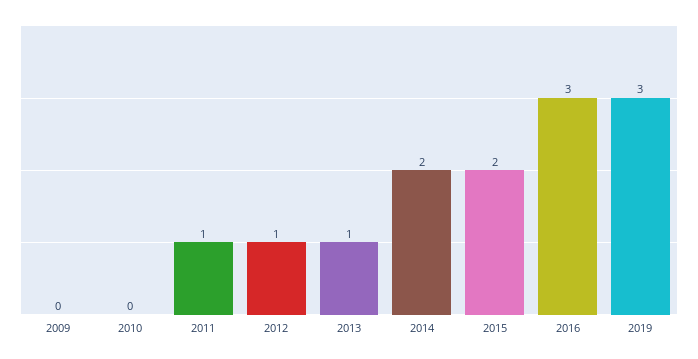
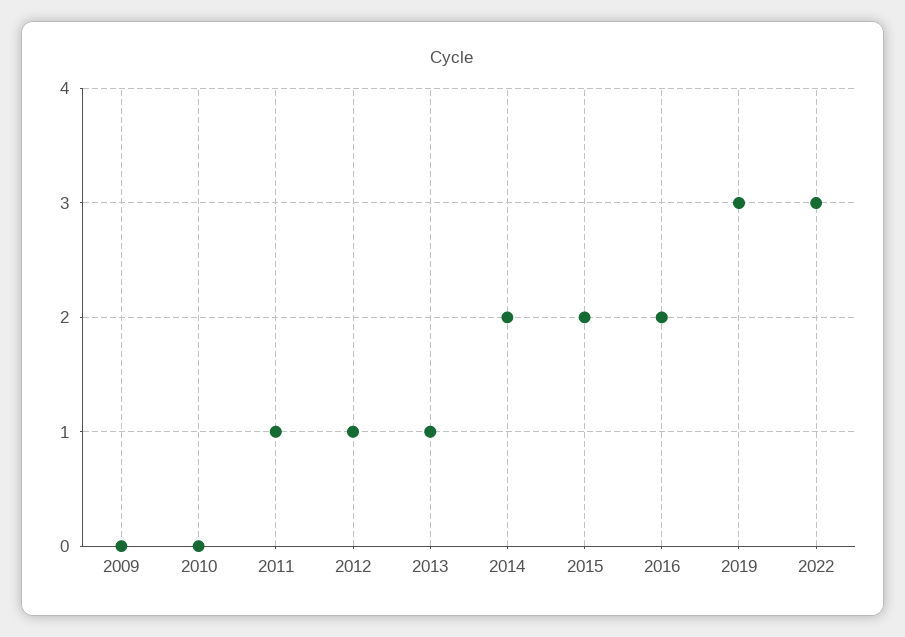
2016: 3 -> 2
2022: none -> 3

